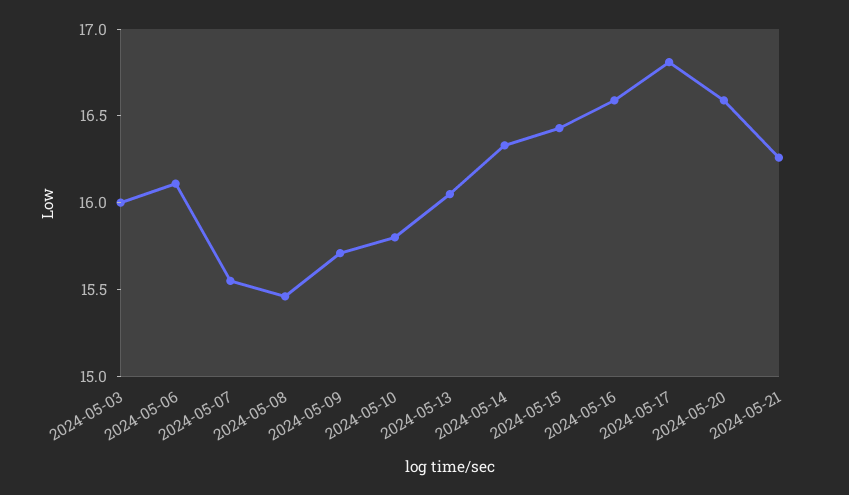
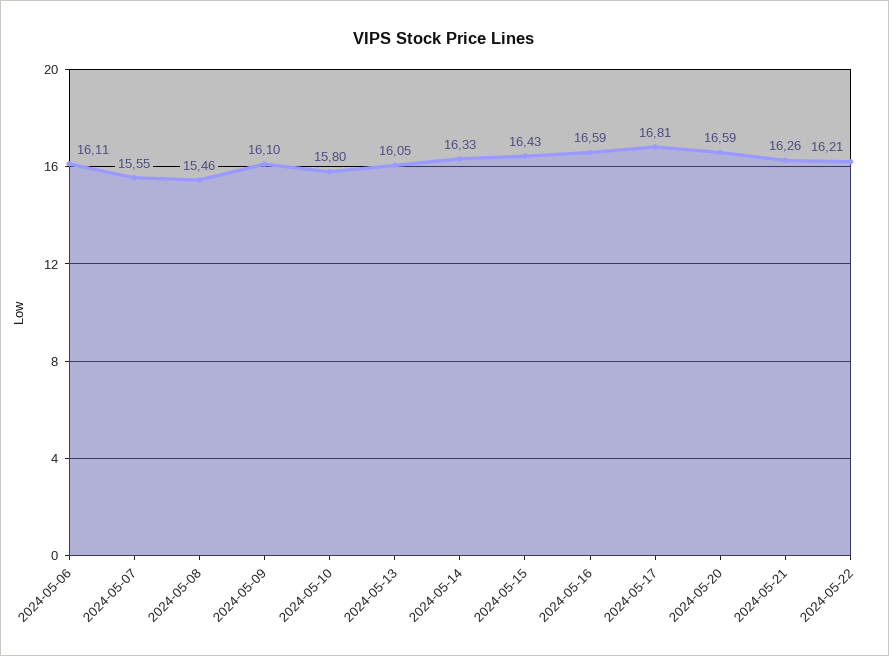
2024-05-03: 16 -> none
2024-05-09: 15.7 -> 16.1
2024-05-22: none -> 16.21

